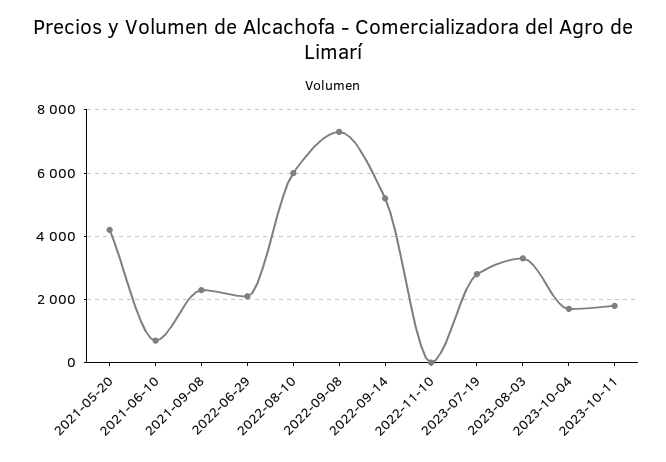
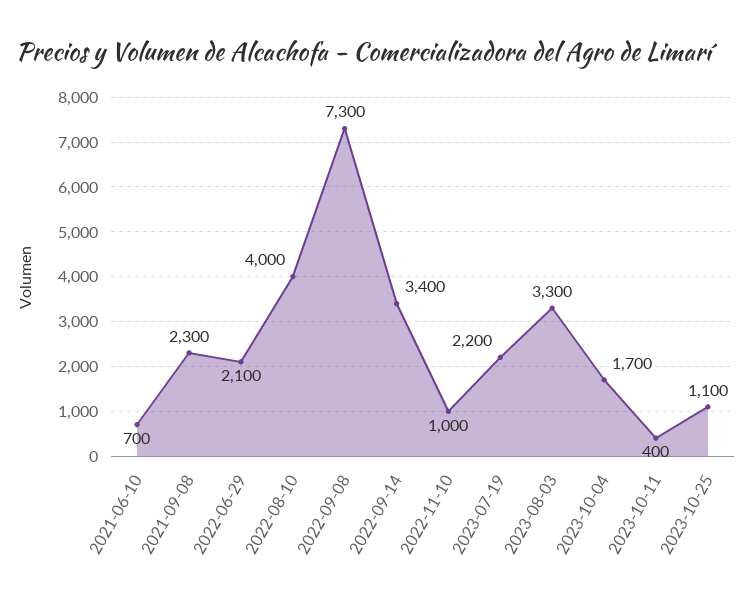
2021-05-20: 4200 -> none
2022-08-10: 6000 -> 4000
2022-09-14: 5200 -> 3400
2022-11-10: 0 -> 1000
2023-07-19: 2800 -> 2200
2023-10-11: 1800 -> 400
2023-10-25: none -> 1100

